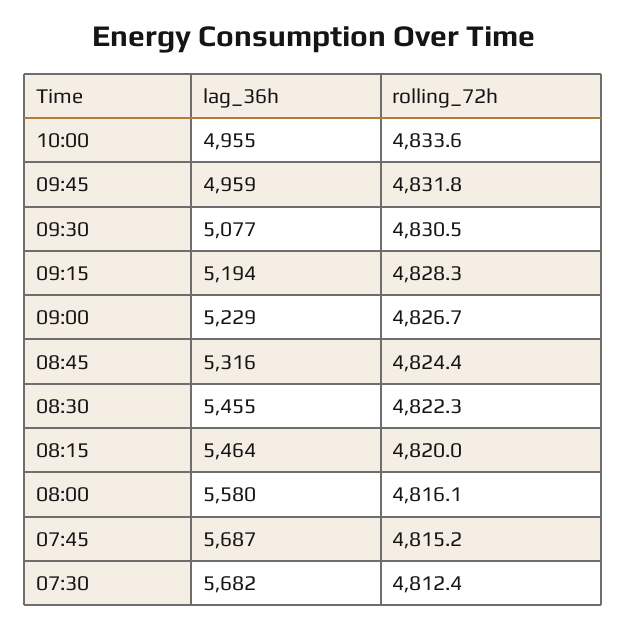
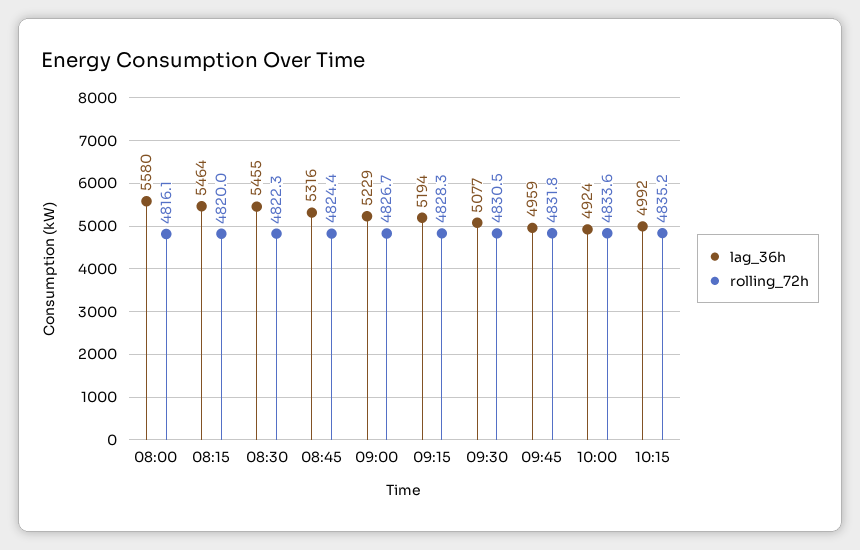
lag_36h, 10:00: 4955 -> 4924
lag_36h, 07:45: 5687 -> none
rolling_72h, 07:45: 4815.2 -> none
lag_36h, 07:30: 5682 -> none
rolling_72h, 07:30: 4812.4 -> none
lag_36h, 10:15: none -> 4992
rolling_72h, 10:15: none -> 4835.2

